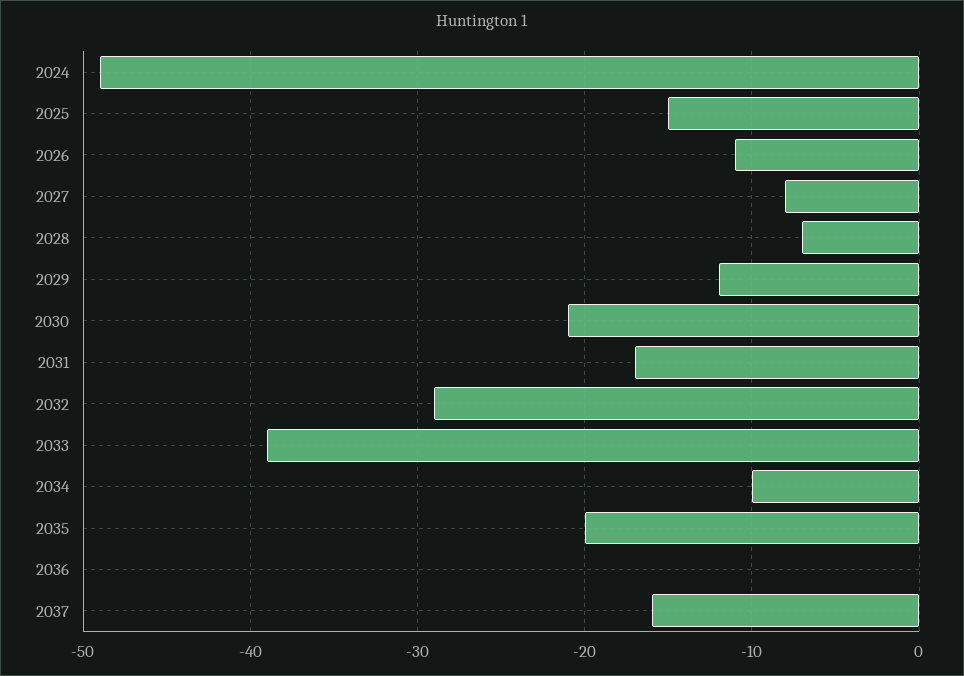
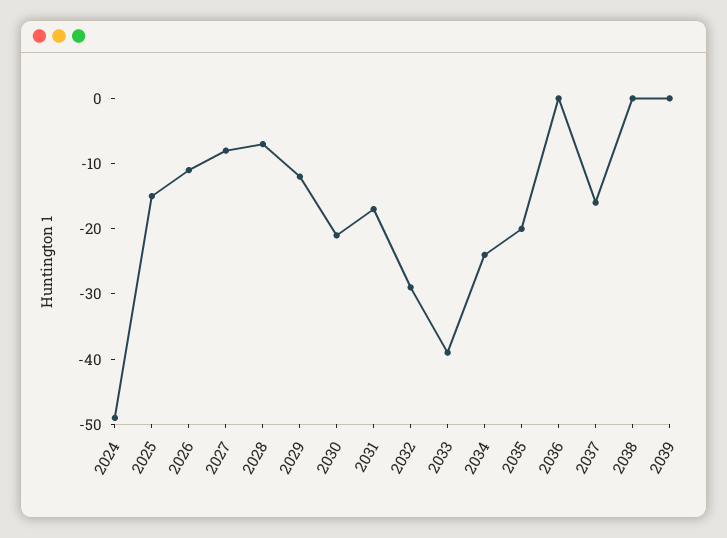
2034: -10 -> -25
2038: none -> 0
2039: none -> 0

